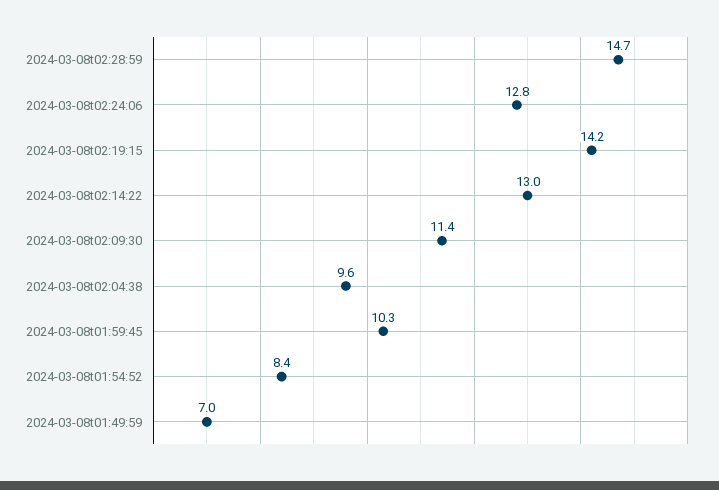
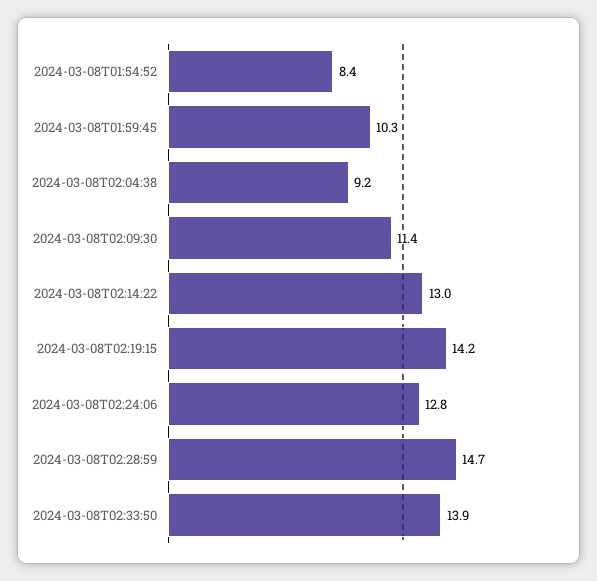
2024-03-08t02:04:38: 9.6 -> 9.2
2024-03-08t01:49:59: 7 -> none
2024-03-08T02:33:50: none -> 13.9

